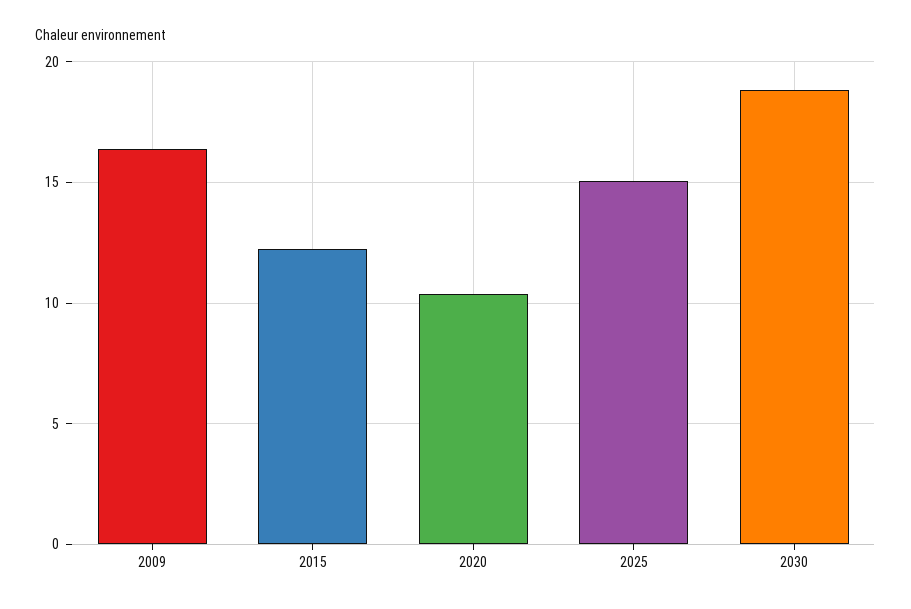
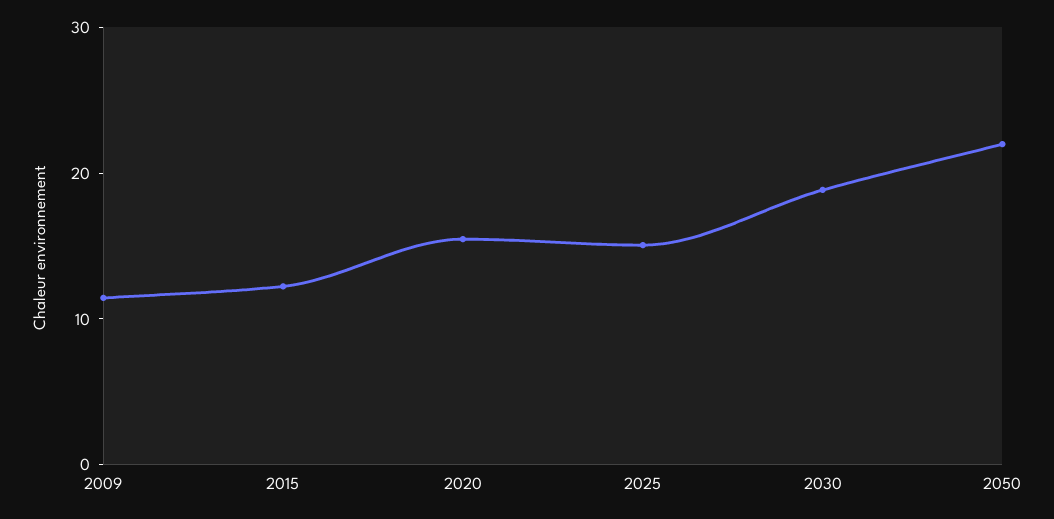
2009: 16.5 -> 12
2020: 10.5 -> 16
2050: none -> 22

